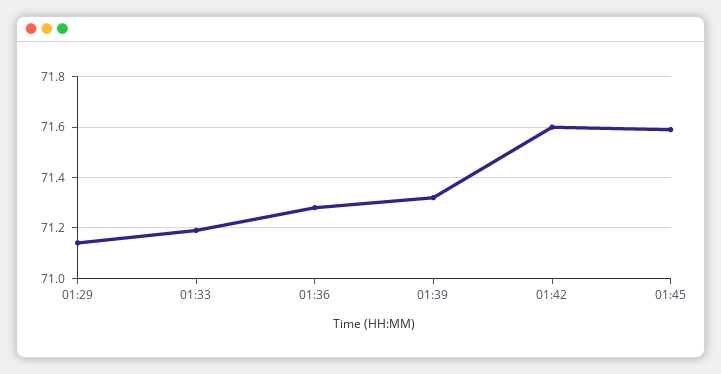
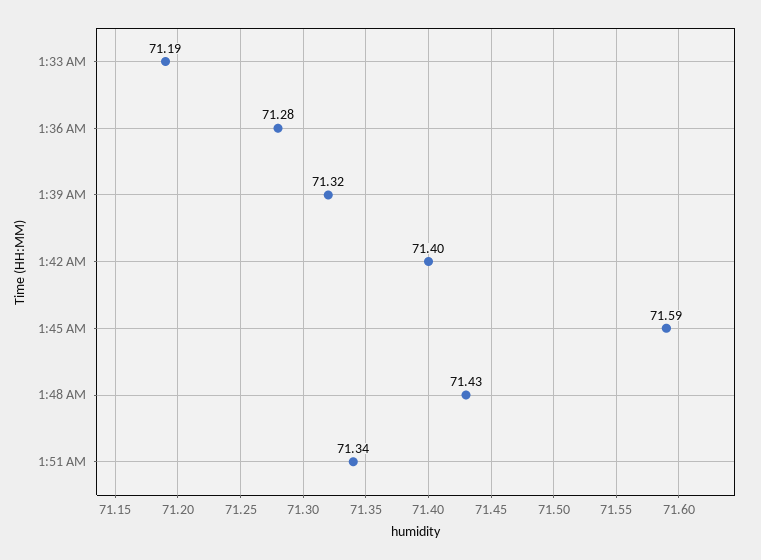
01:29: 71.15 -> none
01:42: 71.6 -> 71.4
1:48 AM: none -> 71.43
1:51 AM: none -> 71.34

